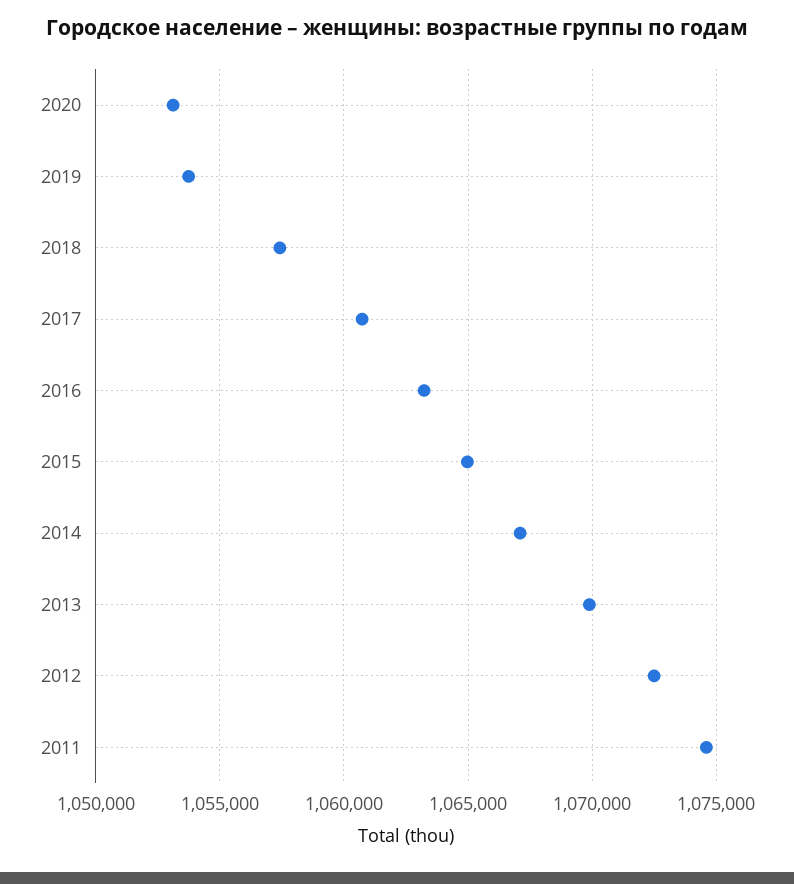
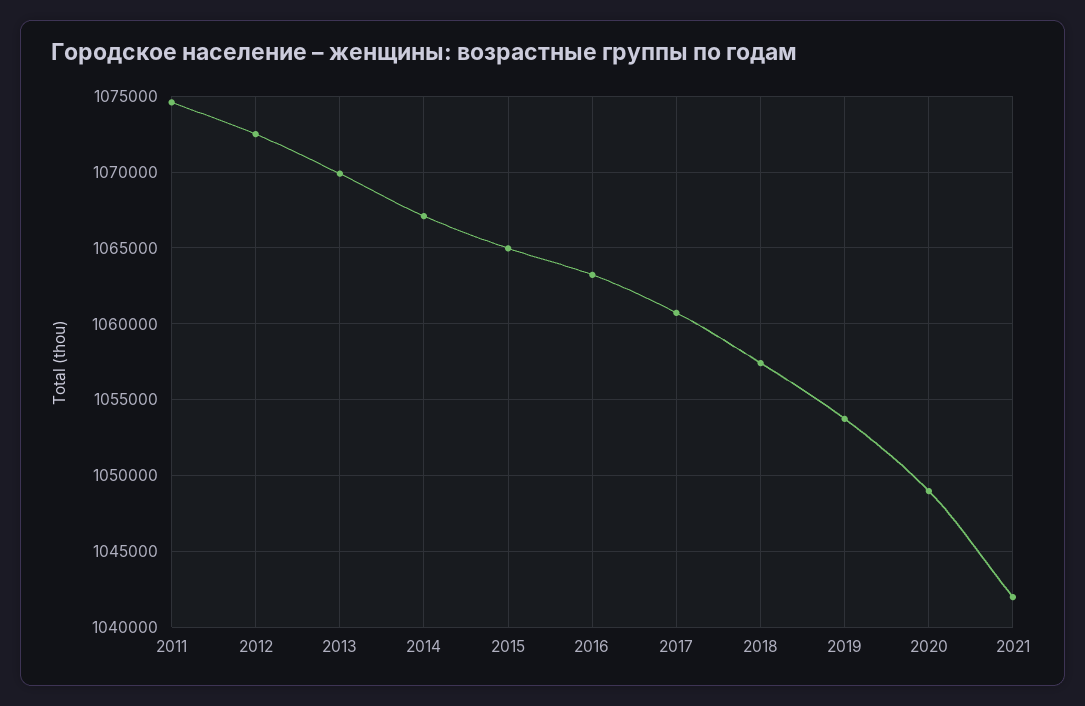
2020: 1053000 -> 1049000
2021: none -> 1042000

